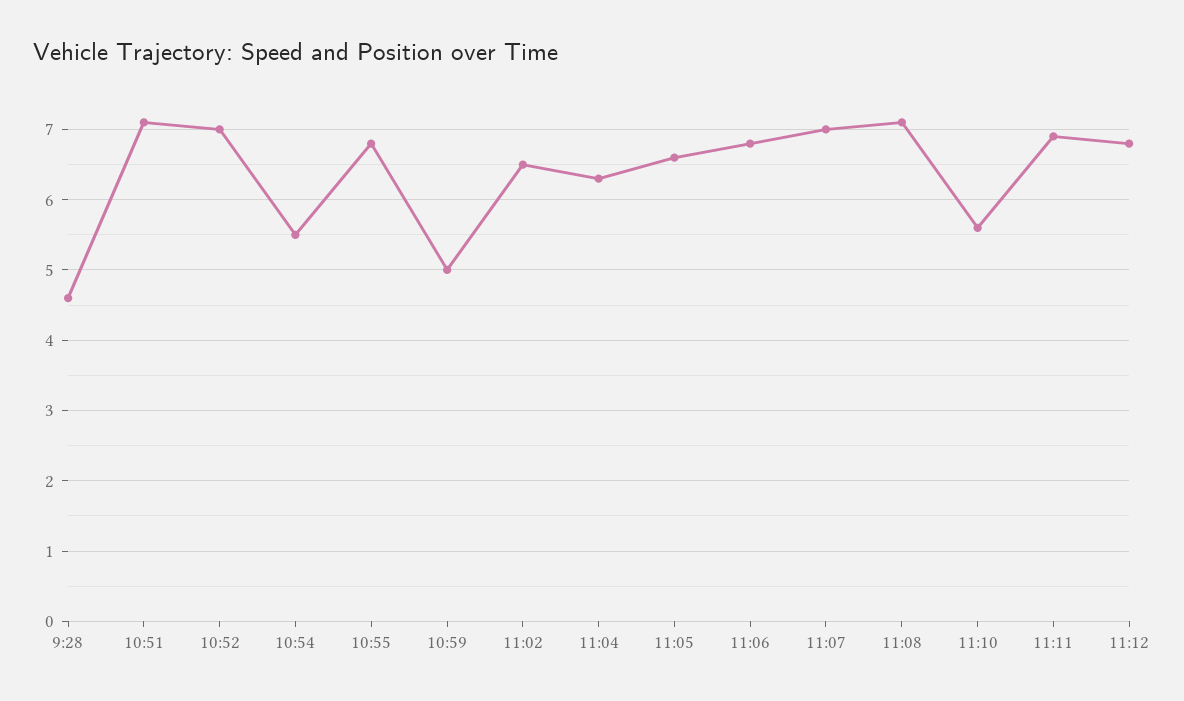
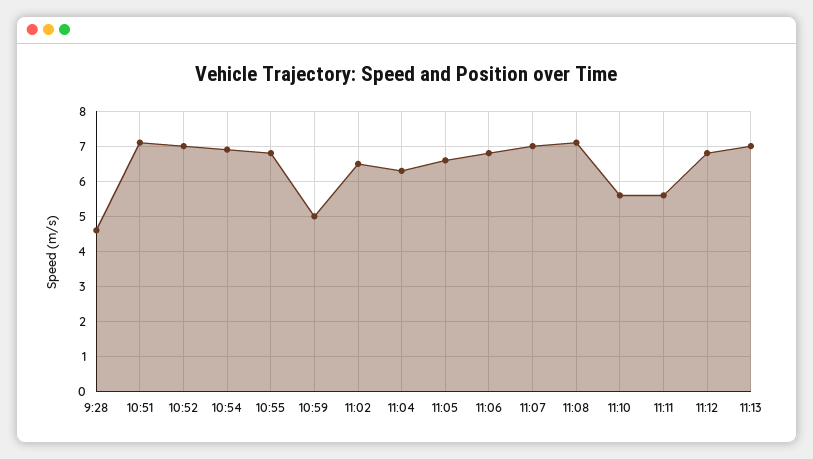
10:54: 5.5 -> 7
11:11: 6.9 -> 5.5
11:13: none -> 7

